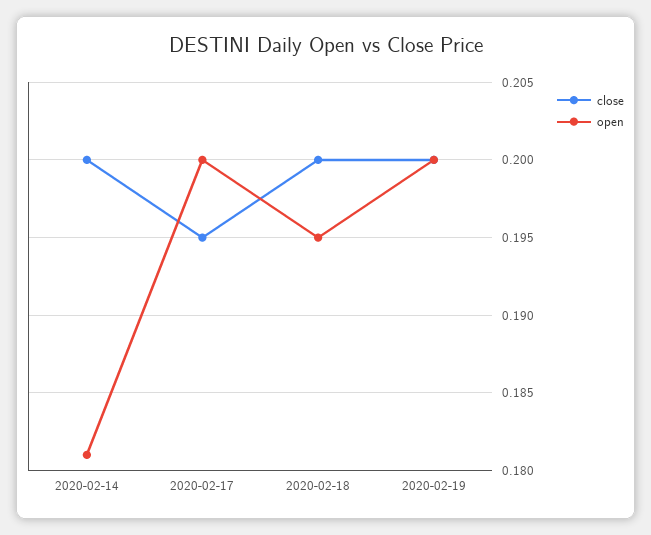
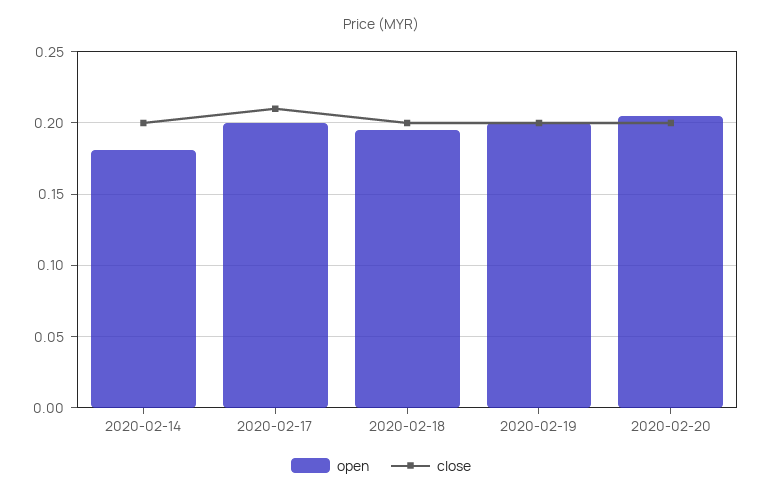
close, 2020-02-17: 0.195 -> 0.21
open, 2020-02-20: none -> 0.205
close, 2020-02-20: none -> 0.2

